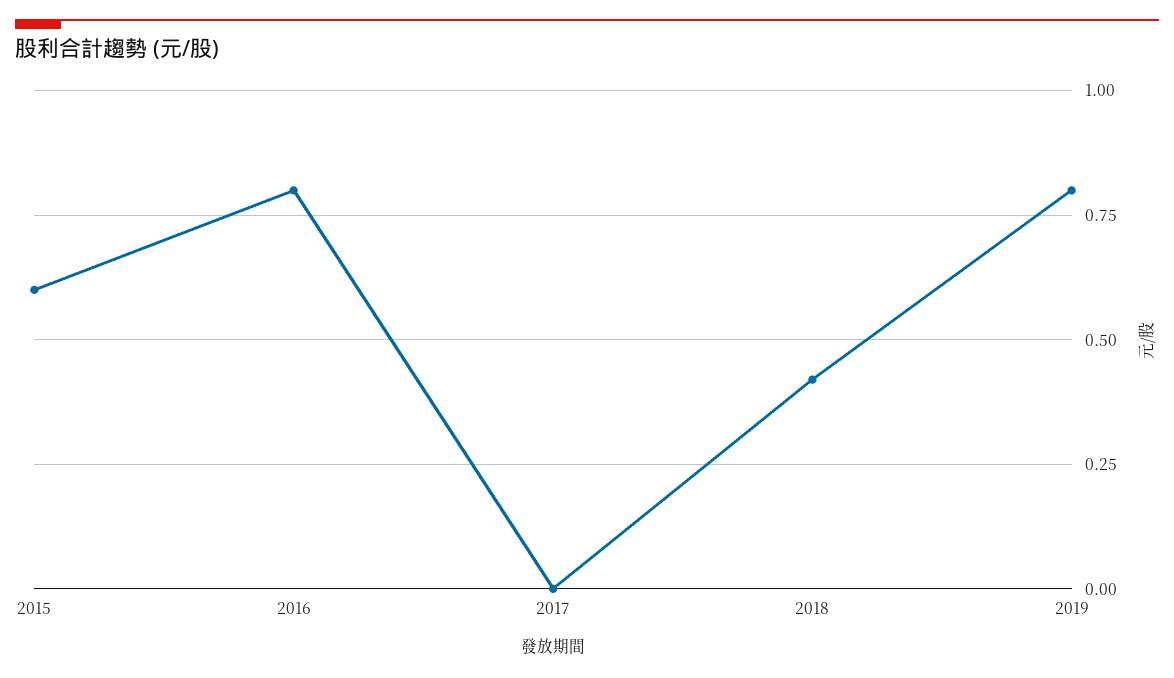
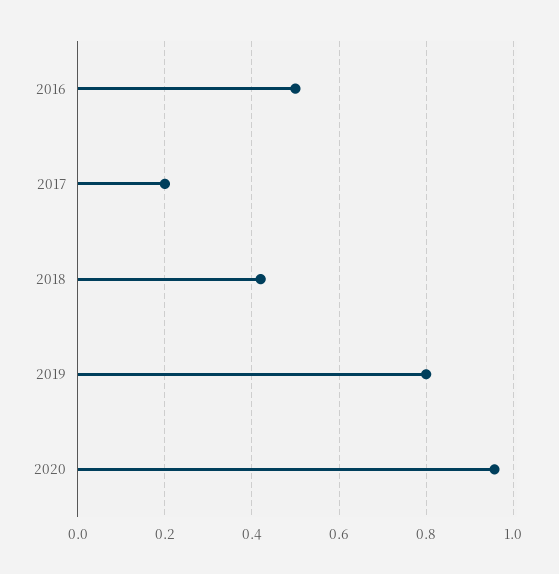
2015: 0.6 -> none
2016: 0.8 -> 0.5
2017: 0 -> 0.2
2020: none -> 0.96

